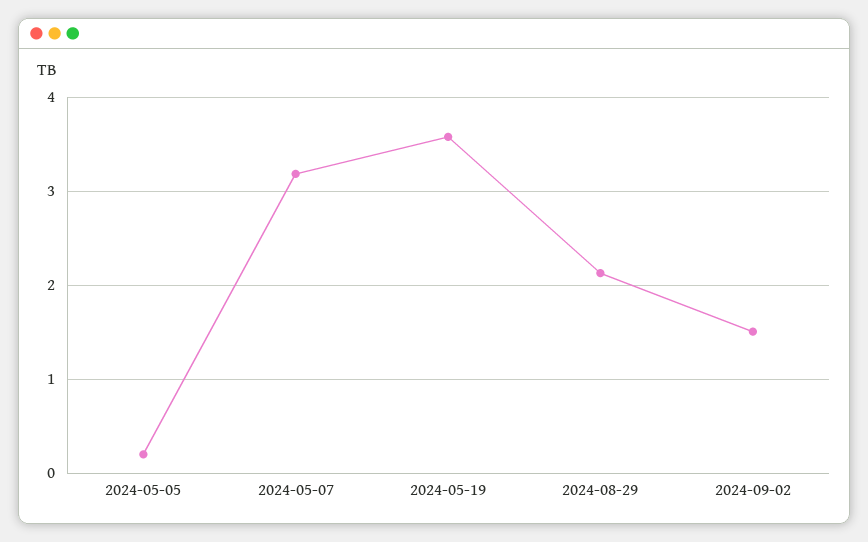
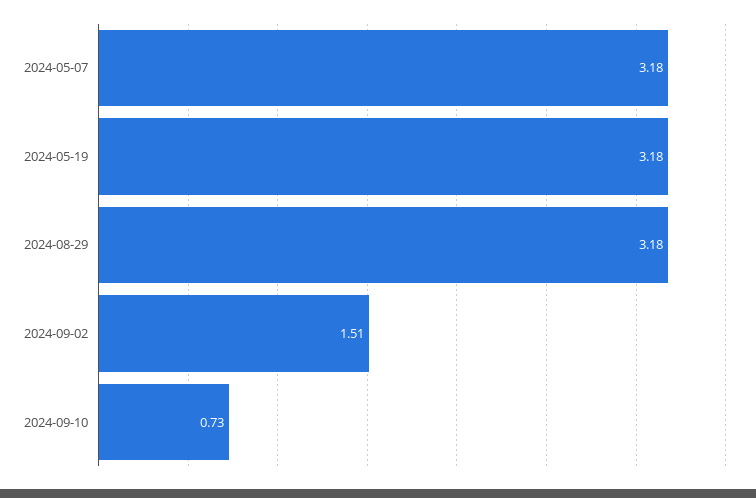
2024-05-05: 0.2 -> none
2024-05-19: 3.6 -> 3.18
2024-08-29: 2.1 -> 3.18
2024-09-10: none -> 0.73

